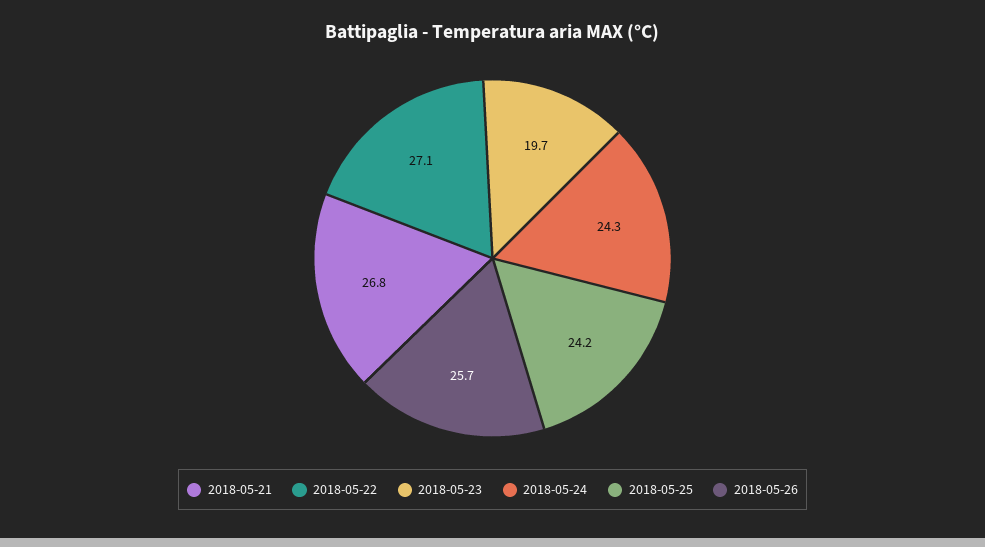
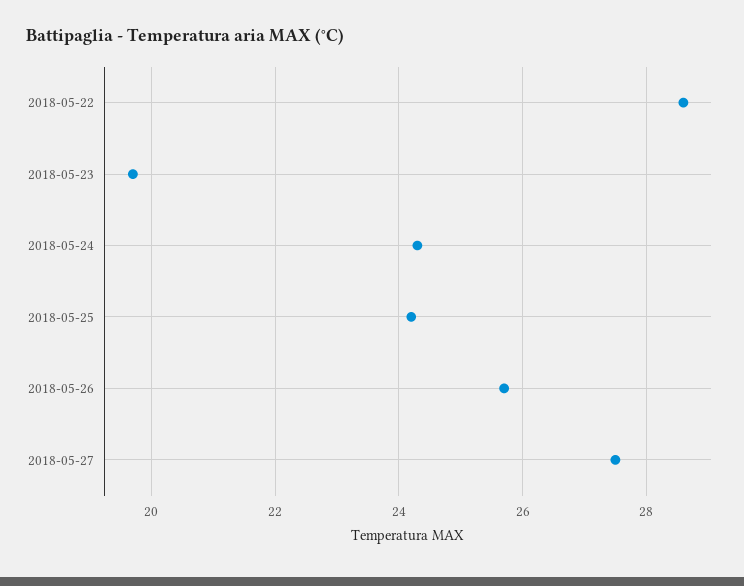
2018-05-21: 26.8 -> none
2018-05-22: 27.1 -> 28.5
2018-05-27: none -> 27.5

